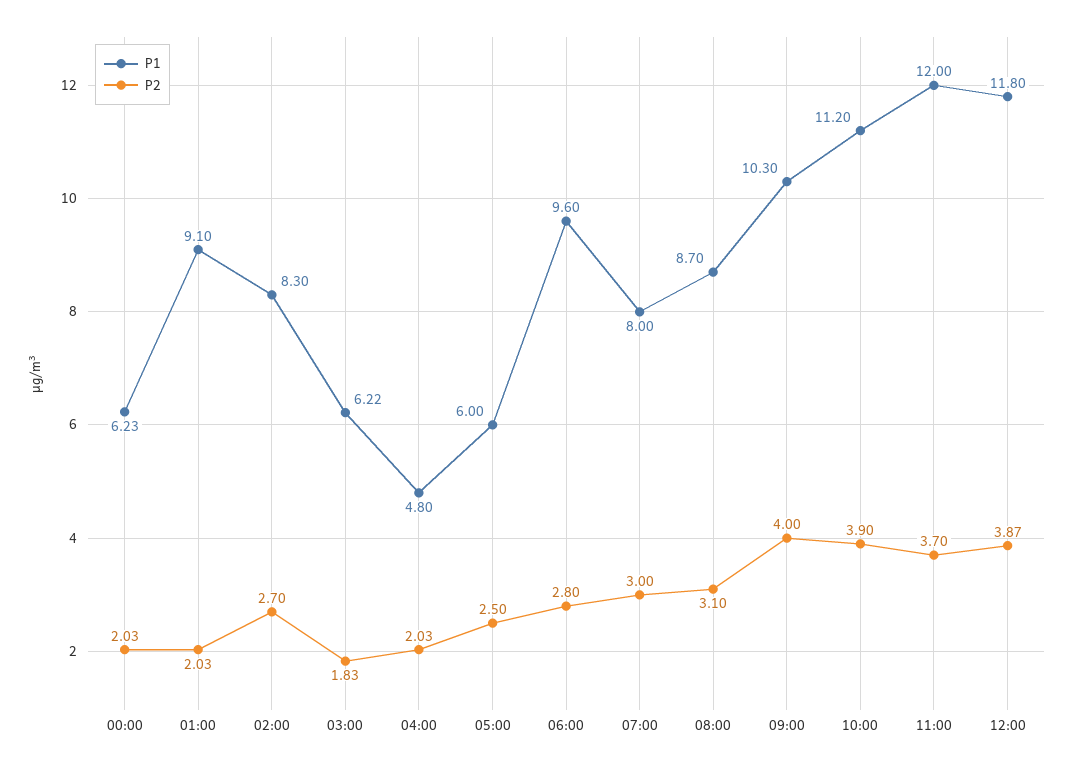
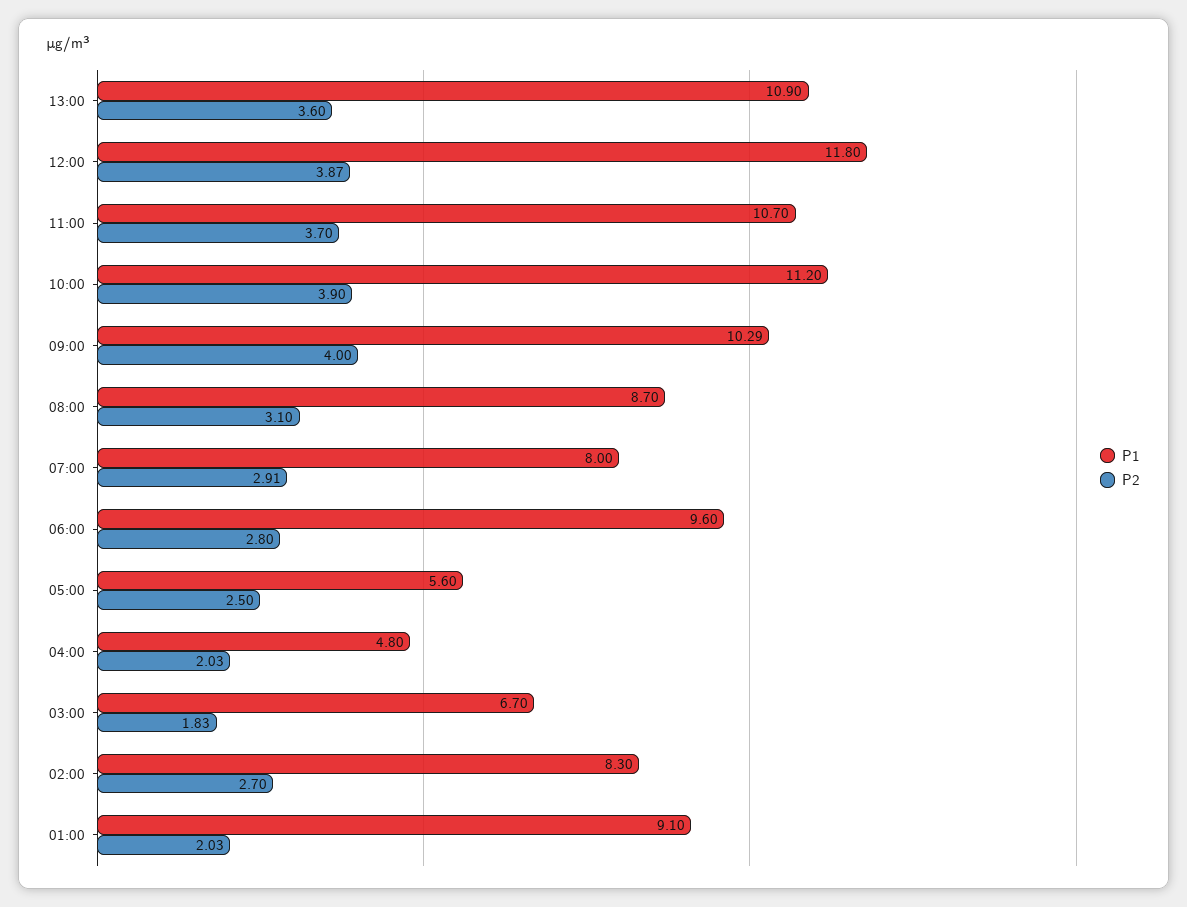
P1, 00:00: 6.23 -> none
P2, 00:00: 2.03 -> none
P1, 03:00: 6.22 -> 6.7
P1, 05:00: 6 -> 5.6
P2, 07:00: 3 -> 2.91
P1, 09:00: 10.3 -> 10.29
P1, 11:00: 12 -> 10.7
P1, 13:00: none -> 10.9
P2, 13:00: none -> 3.6

